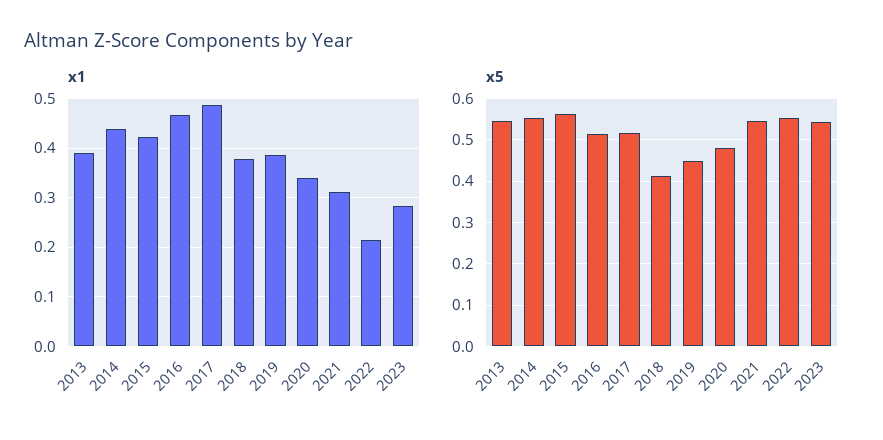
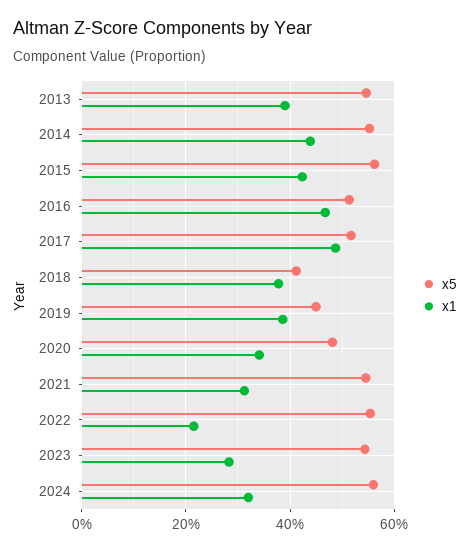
x5, 2024: none -> 0.56
x1, 2024: none -> 0.32

